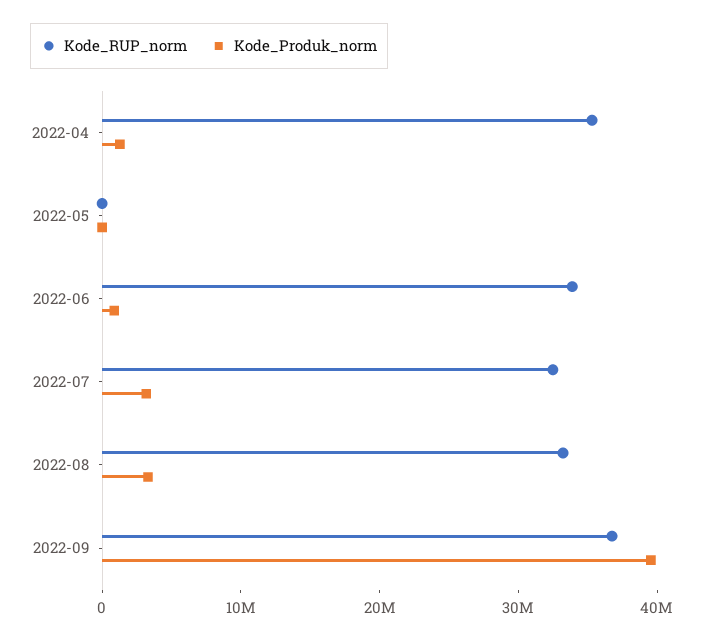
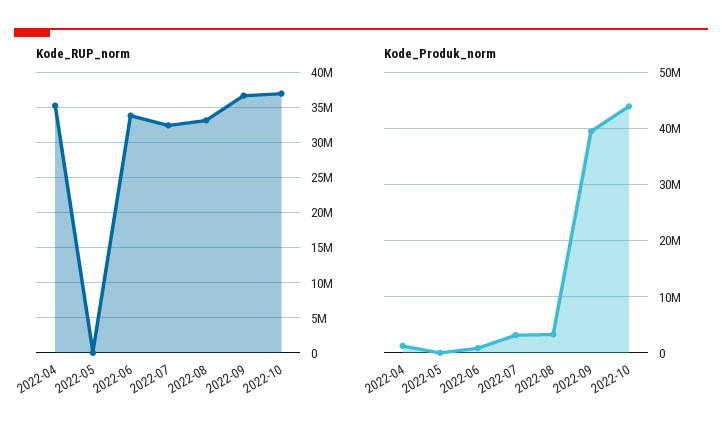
Kode_RUP_norm, 2022-10: none -> 37000000
Kode_Produk_norm, 2022-10: none -> 44000000

